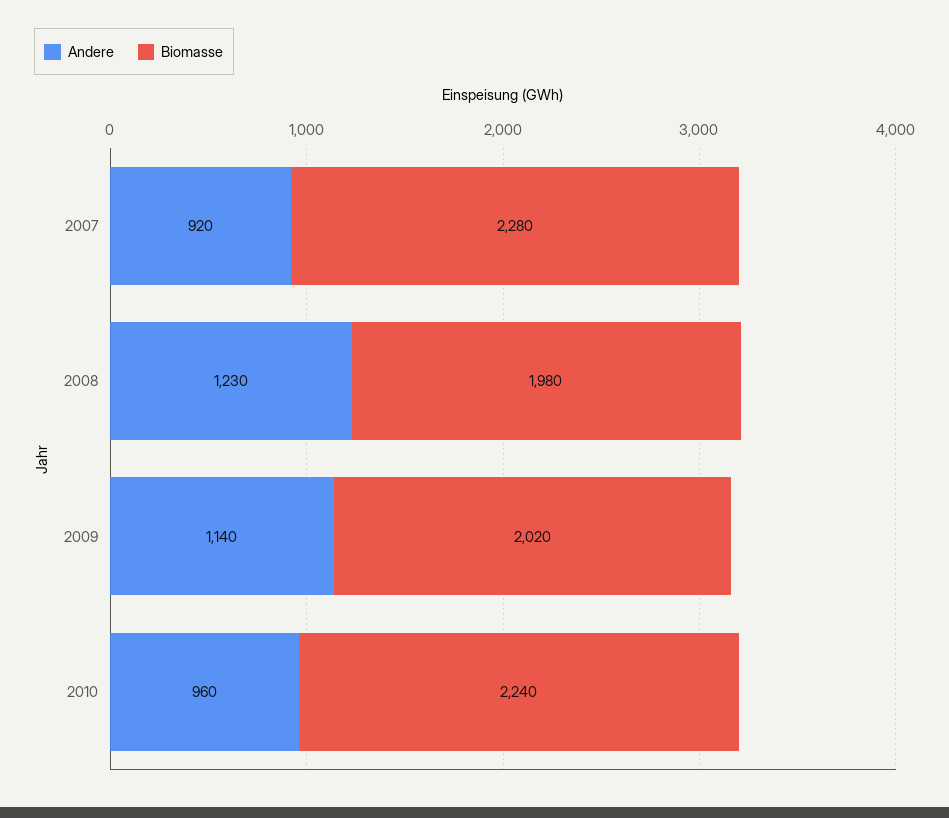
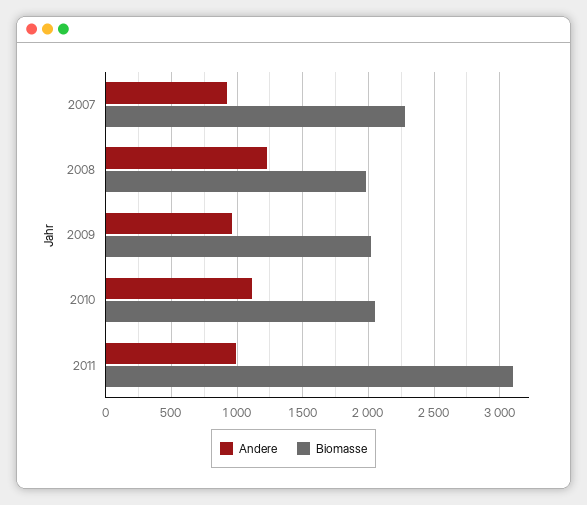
Andere, 2009: 1140 -> 950
Andere, 2010: 960 -> 1100
Biomasse, 2010: 2240 -> 2050
Andere, 2011: none -> 1000
Biomasse, 2011: none -> 3100

